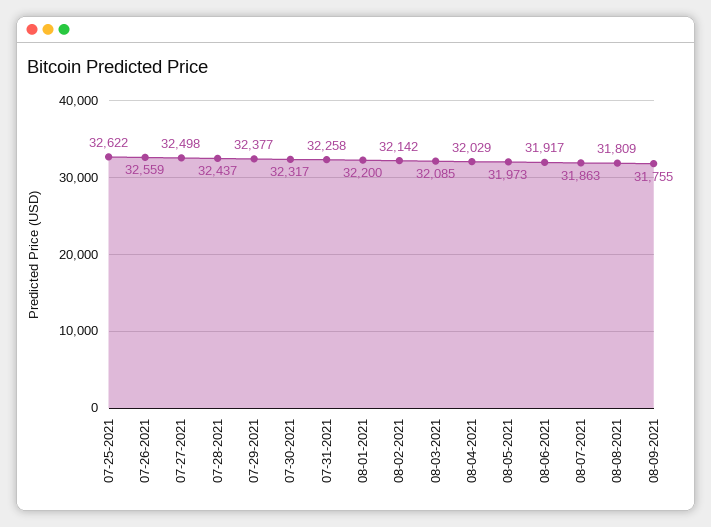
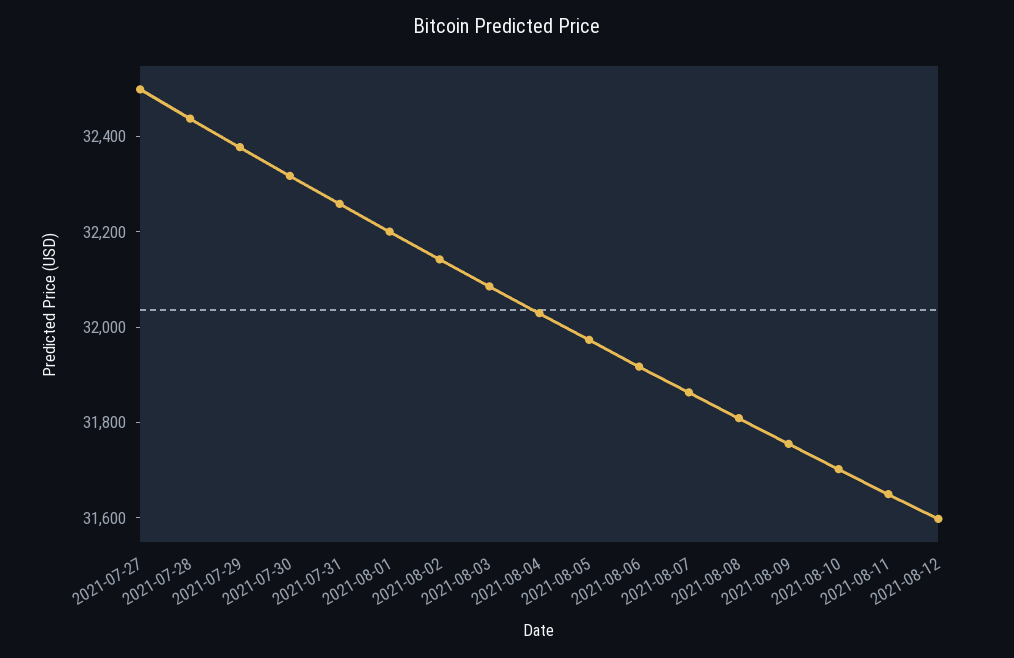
07-25-2021: 32622 -> none
07-26-2021: 32559 -> none
2021-08-10: none -> 31700
2021-08-11: none -> 31650
2021-08-12: none -> 31600

